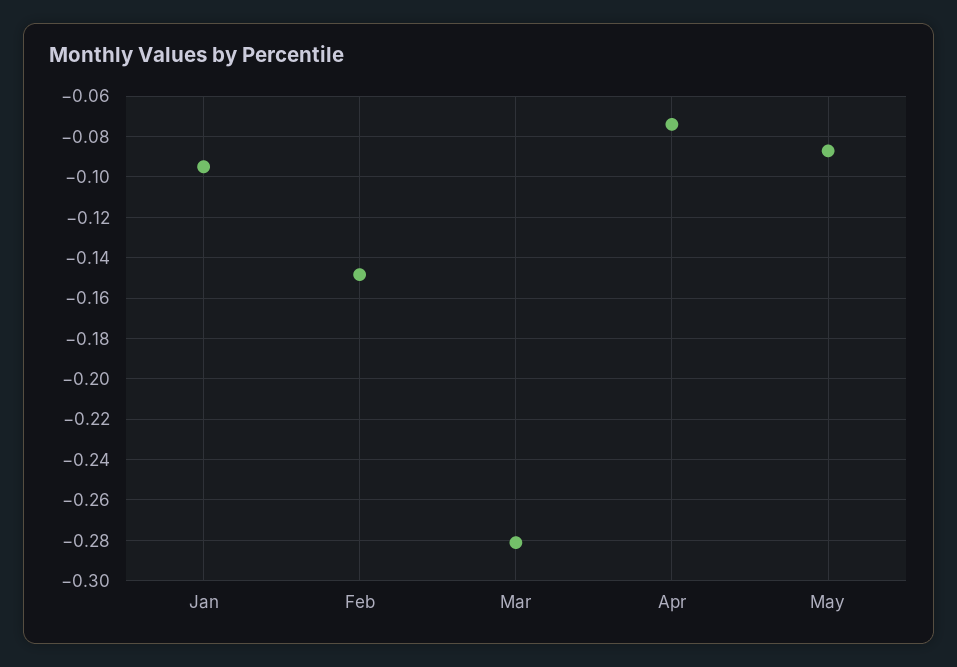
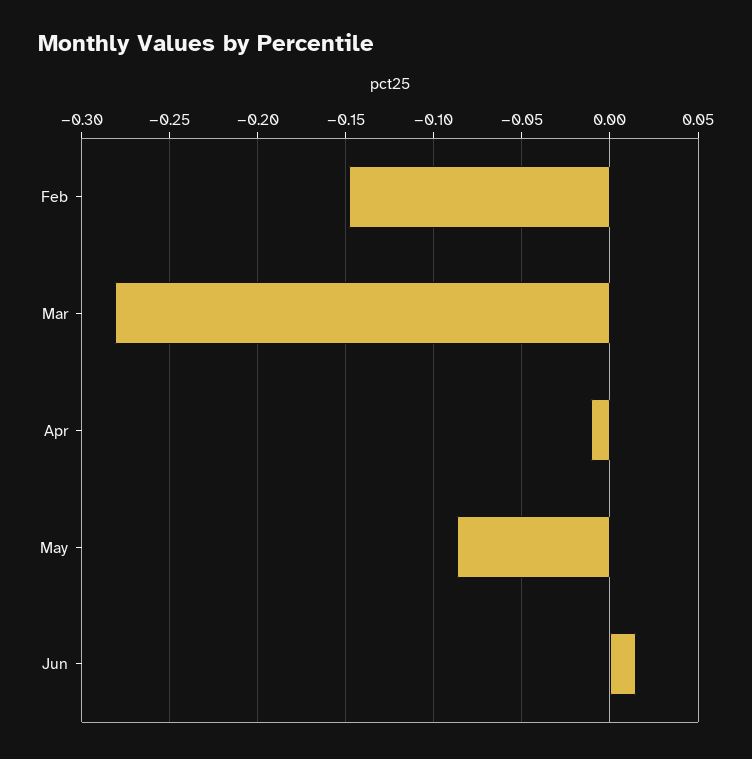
Jan: -0.095 -> none
Apr: -0.075 -> -0.01
Jun: none -> 0.015

